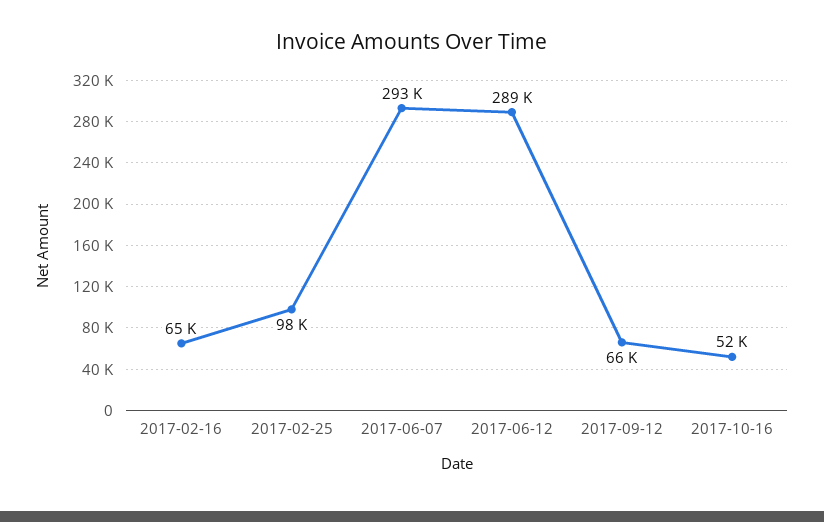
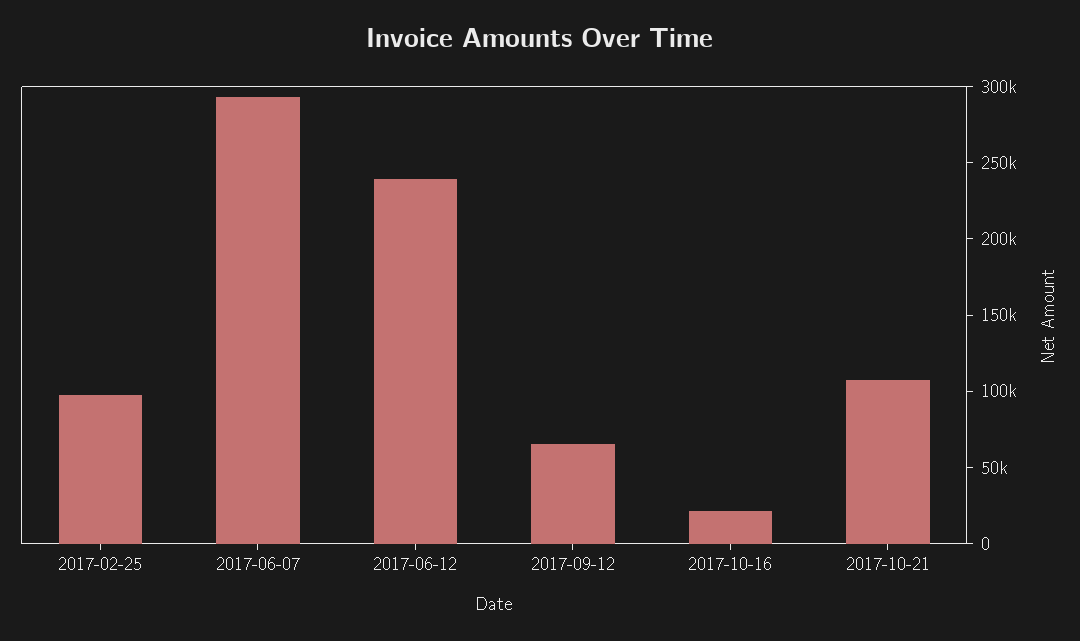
2017-02-16: 65000 -> none
2017-06-12: 289000 -> 240000
2017-10-16: 52000 -> 20000
2017-10-21: none -> 110000

